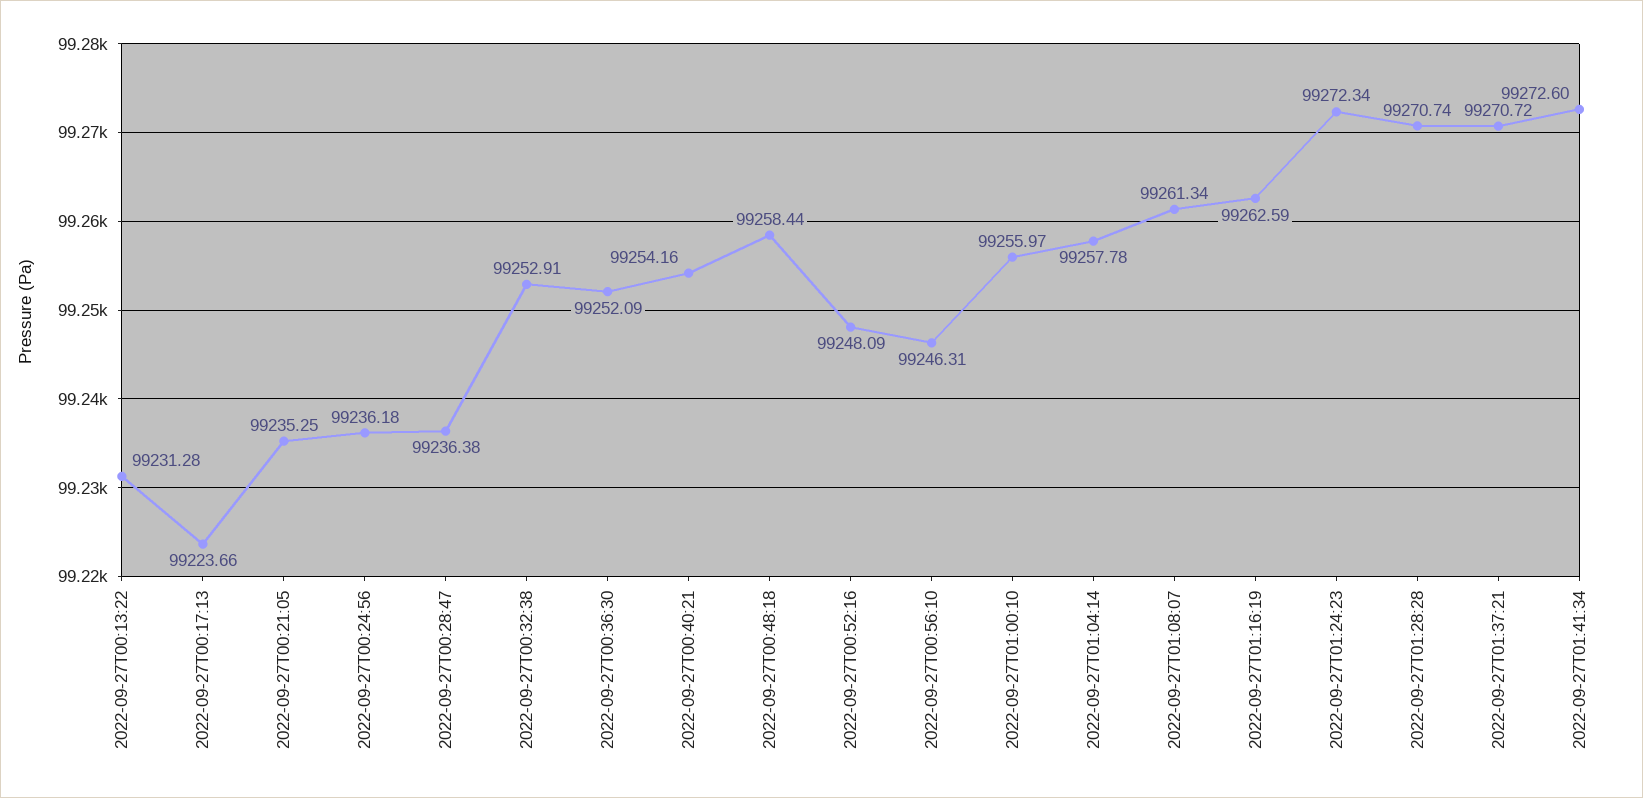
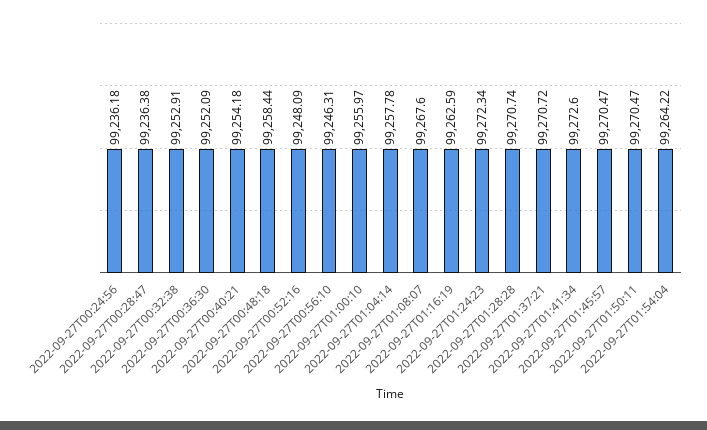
2022-09-27T00:13:22: 99231.28 -> none
2022-09-27T00:17:13: 99223.66 -> none
2022-09-27T00:21:05: 99235.25 -> none
2022-09-27T00:40:21: 99254.16 -> 99254.18
2022-09-27T01:08:07: 99261.34 -> 99267.6
2022-09-27T01:45:57: none -> 99270.47
2022-09-27T01:50:11: none -> 99270.47
2022-09-27T01:54:04: none -> 99264.22

